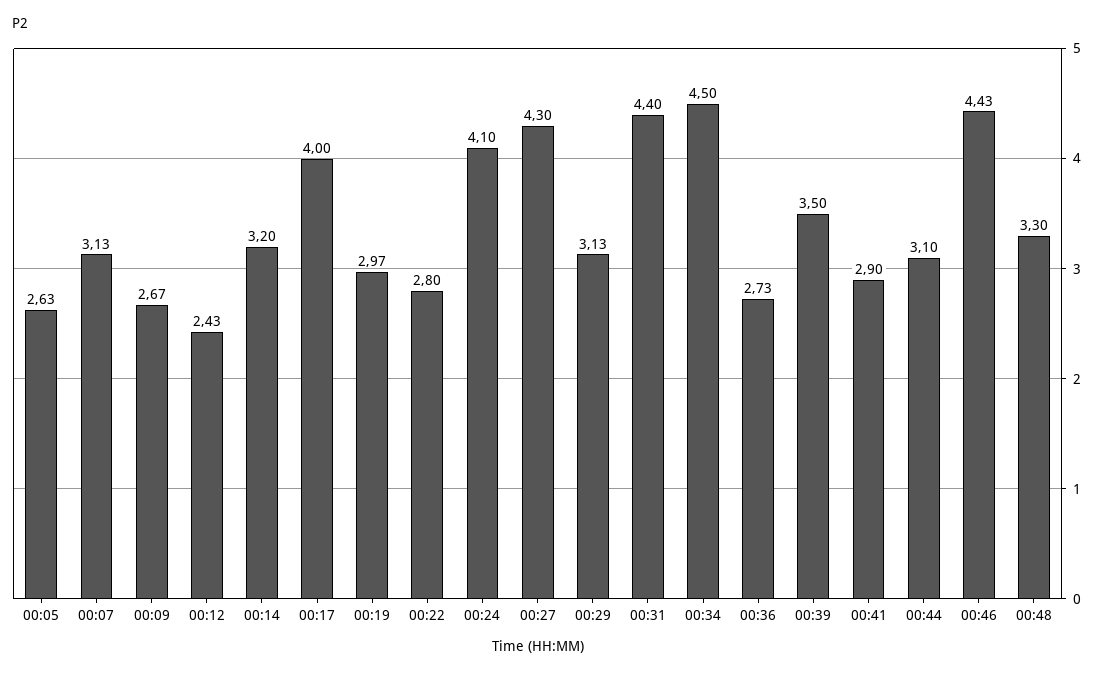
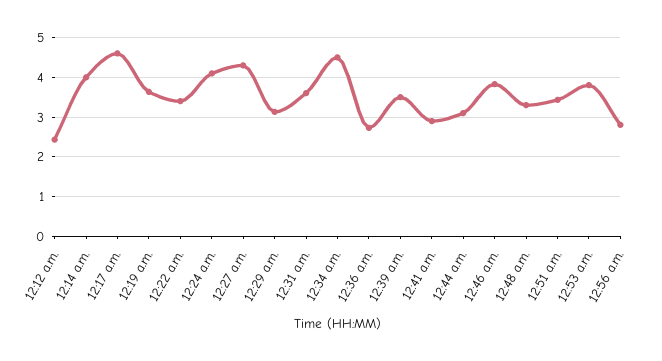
00:05: 2.63 -> none
00:07: 3.13 -> none
00:09: 2.67 -> none
00:14: 3.2 -> 4
00:17: 4 -> 4.6
00:19: 2.97 -> 3.6
00:22: 2.8 -> 3.4
00:31: 4.4 -> 3.6
00:46: 4.43 -> 3.8
12:51 a.m.: none -> 3.4
12:53 a.m.: none -> 3.8
12:56 a.m.: none -> 2.8

